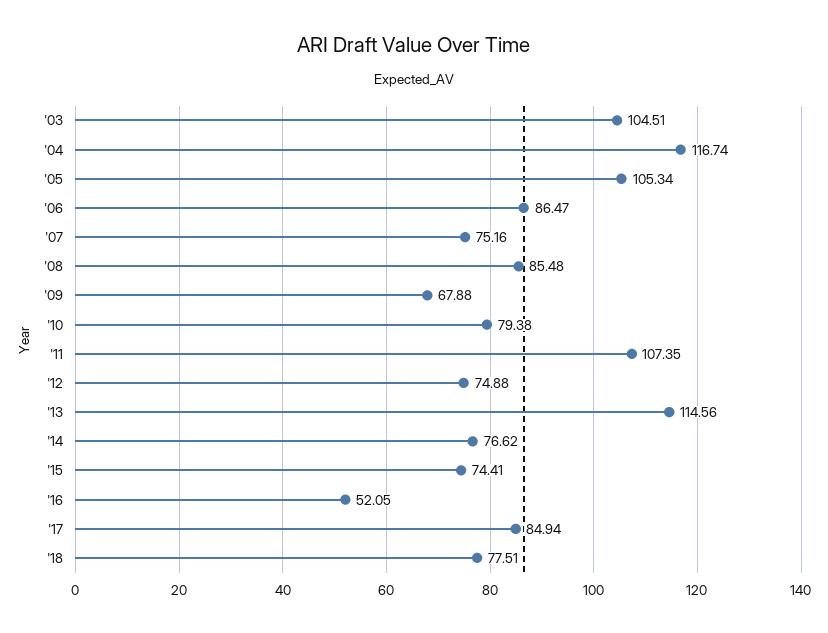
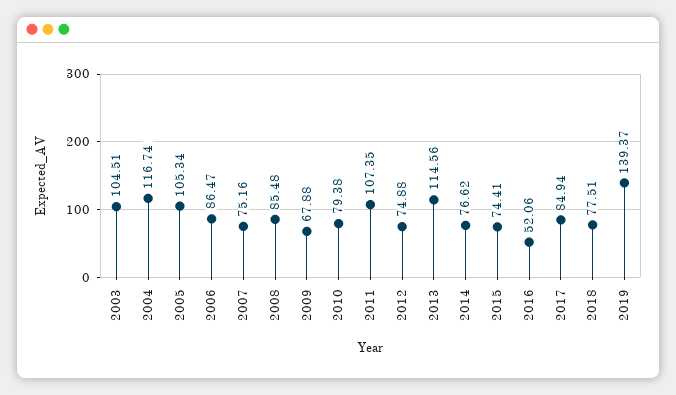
'16: 52.05 -> 52.06
2019: none -> 139.37

